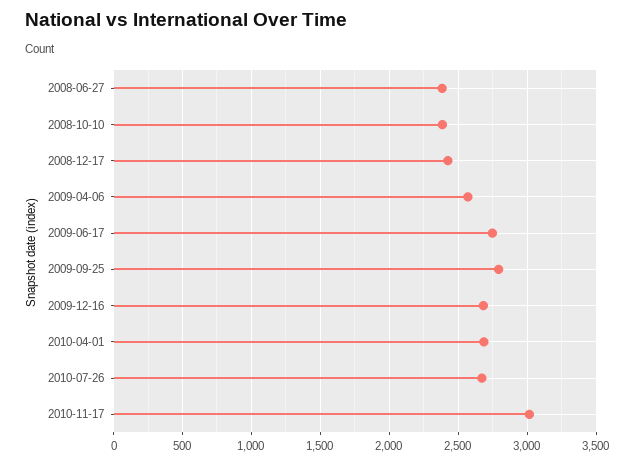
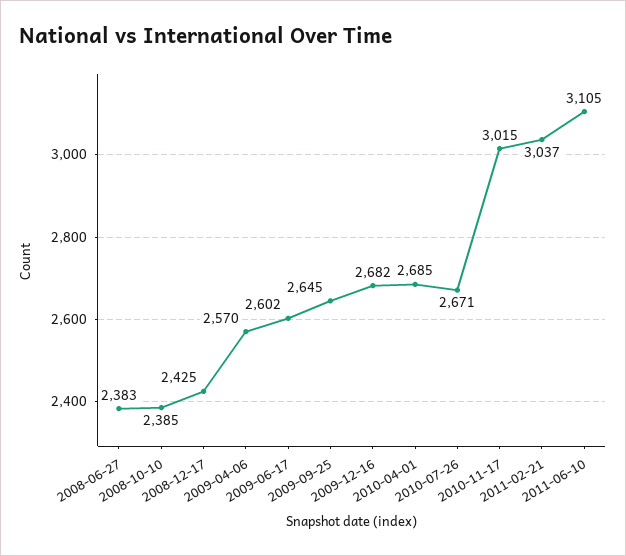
2009-06-17: 2750 -> 2602
2009-09-25: 2800 -> 2645
2011-02-21: none -> 3037
2011-06-10: none -> 3105

